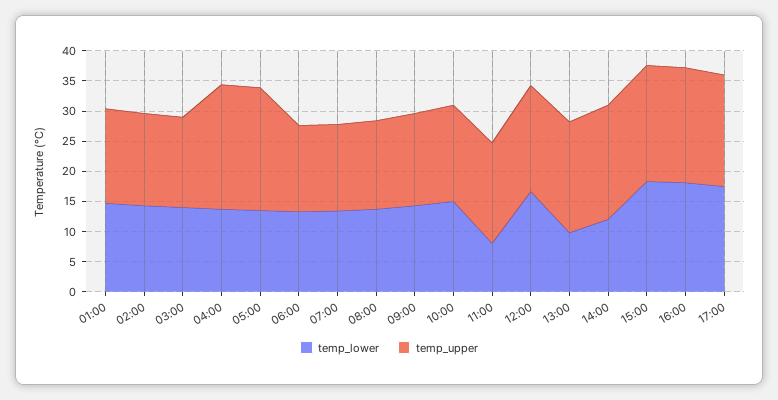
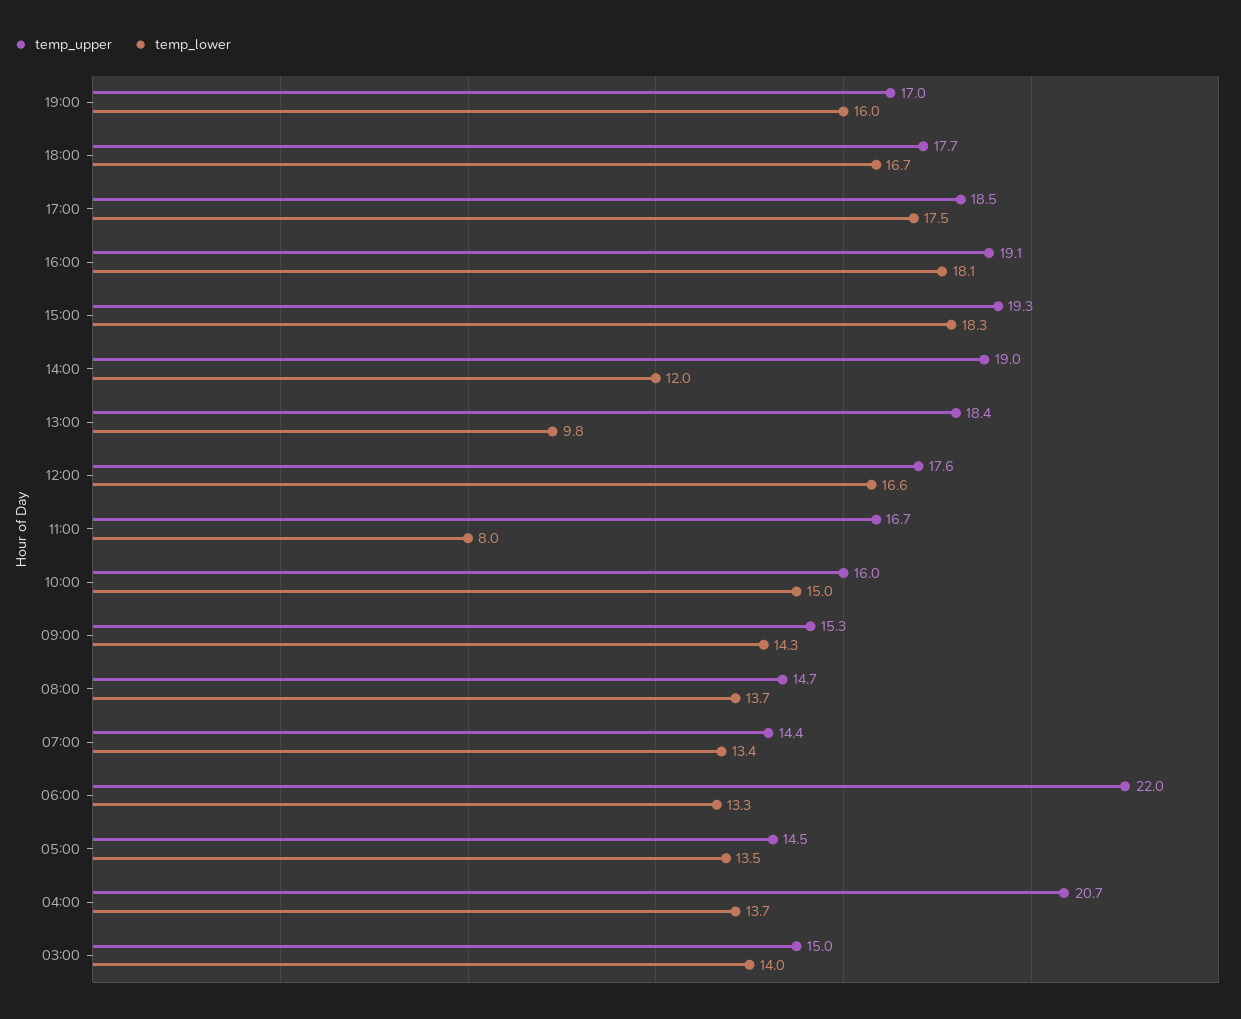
temp_lower, 01:00: 15 -> none
temp_upper, 01:00: 15 -> none
temp_lower, 02:00: 15 -> none
temp_upper, 02:00: 15 -> none
temp_upper, 05:00: 20 -> 14.5
temp_upper, 06:00: 15 -> 22
temp_upper, 19:00: none -> 17
temp_lower, 19:00: none -> 16
temp_upper, 18:00: none -> 17.7
temp_lower, 18:00: none -> 16.7

